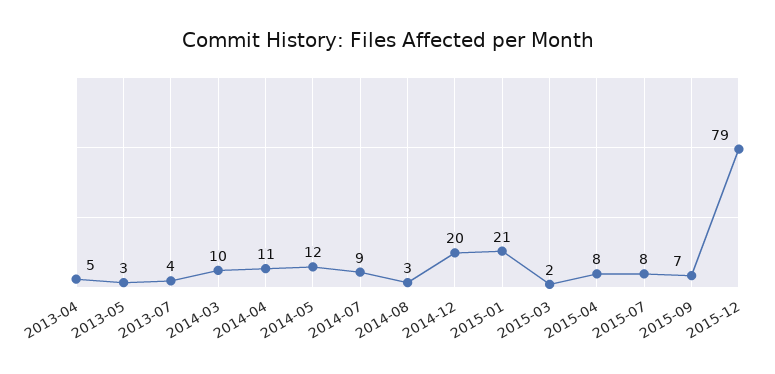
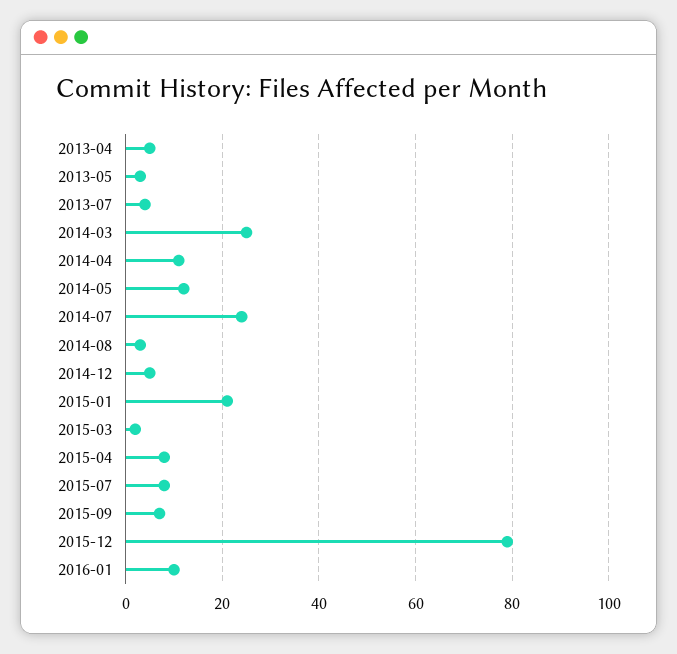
2014-03: 10 -> 25
2014-07: 9 -> 25
2014-12: 20 -> 5
2016-01: none -> 10

